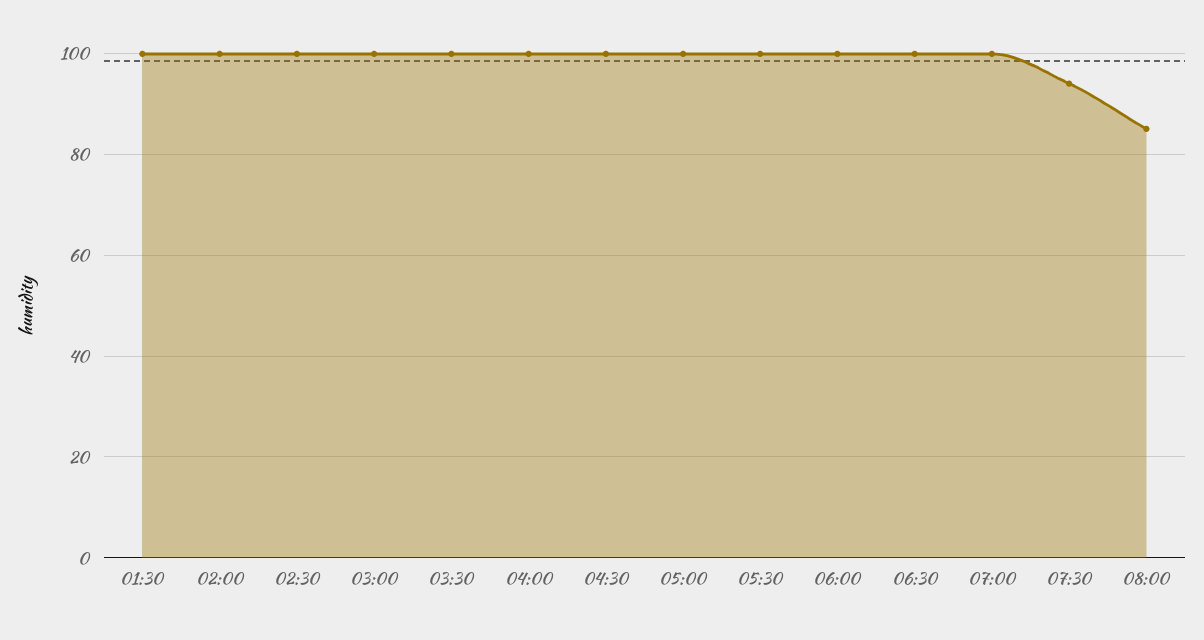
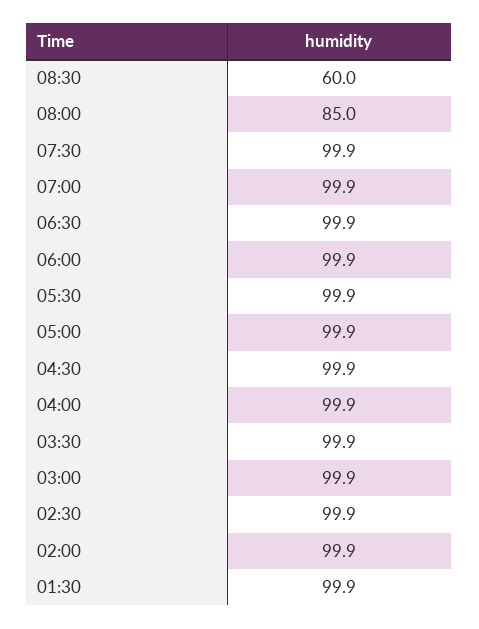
07:30: 94 -> 99.9
08:30: none -> 60

